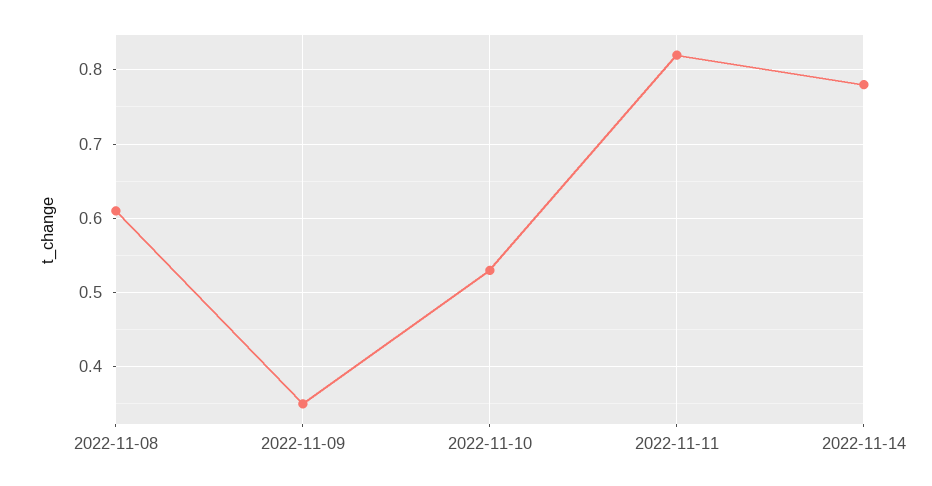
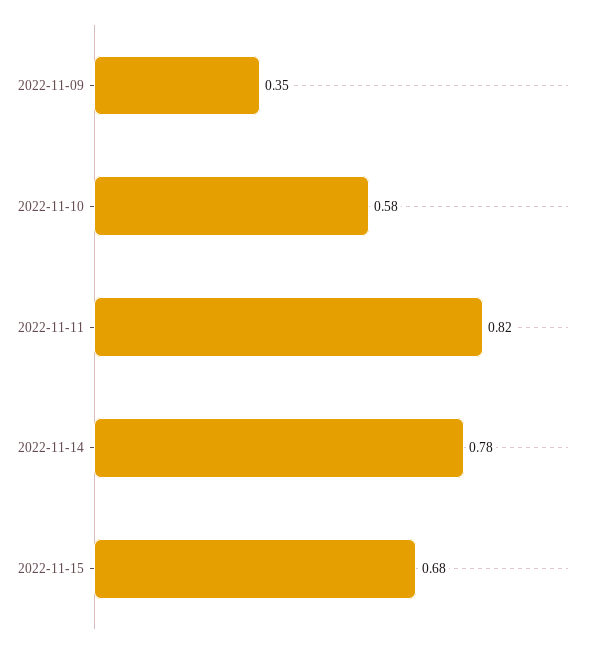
2022-11-08: 0.61 -> none
2022-11-10: 0.53 -> 0.58
2022-11-15: none -> 0.68

